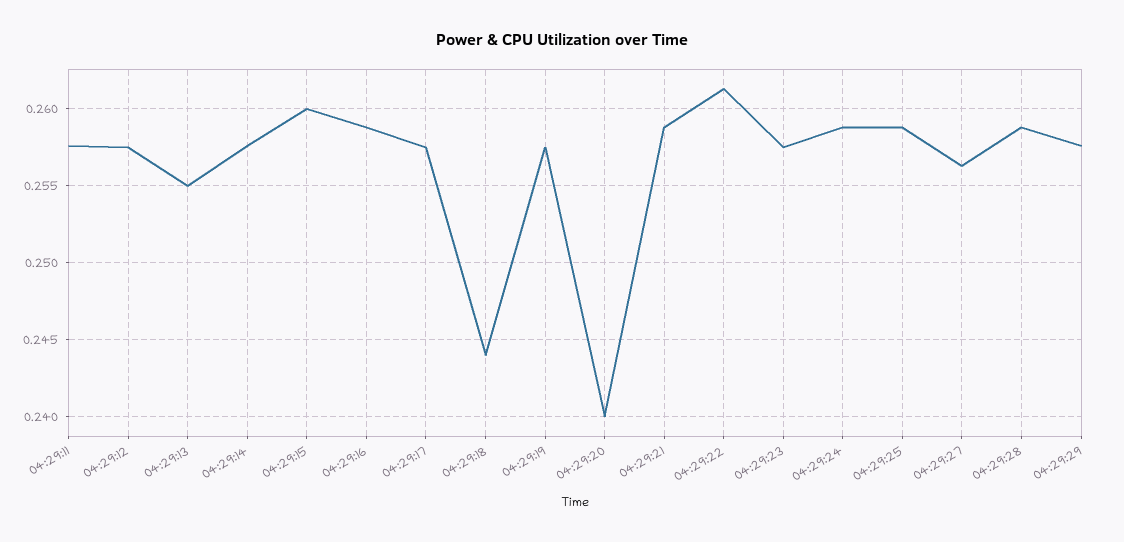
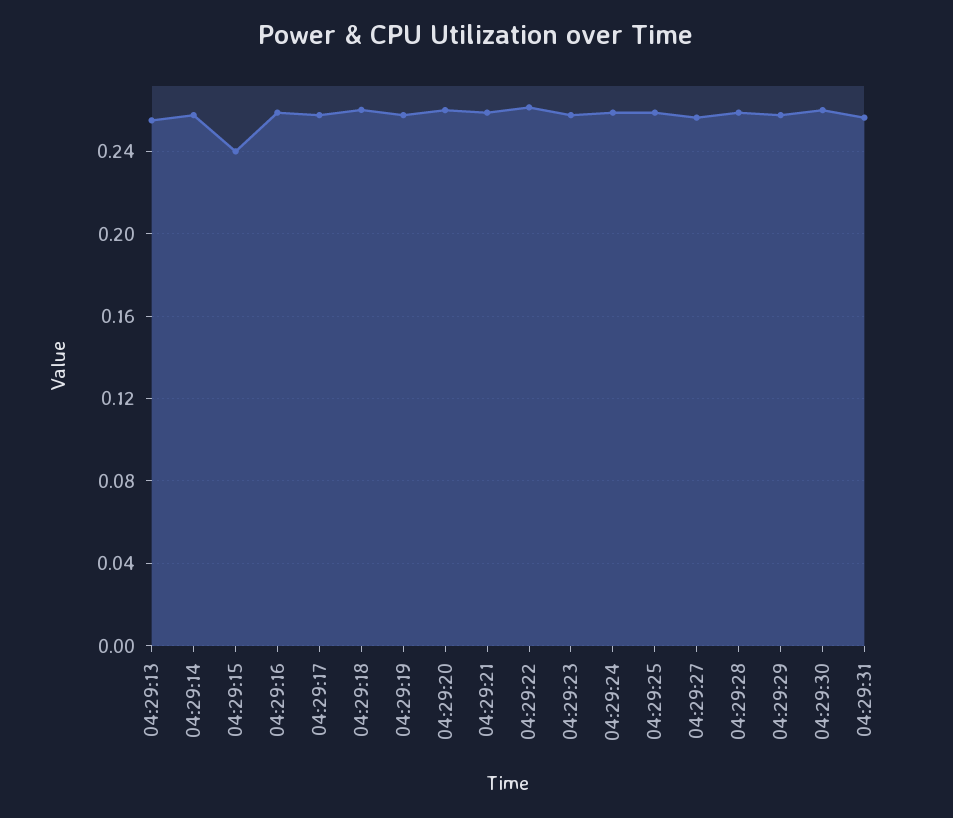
04:29:11: 0.2575 -> none
04:29:12: 0.2575 -> none
04:29:15: 0.26 -> 0.24
04:29:18: 0.244 -> 0.26
04:29:20: 0.24 -> 0.26
04:29:30: none -> 0.26
04:29:31: none -> 0.255

